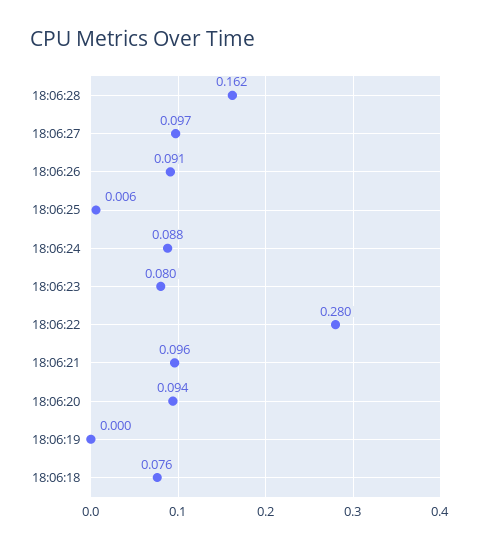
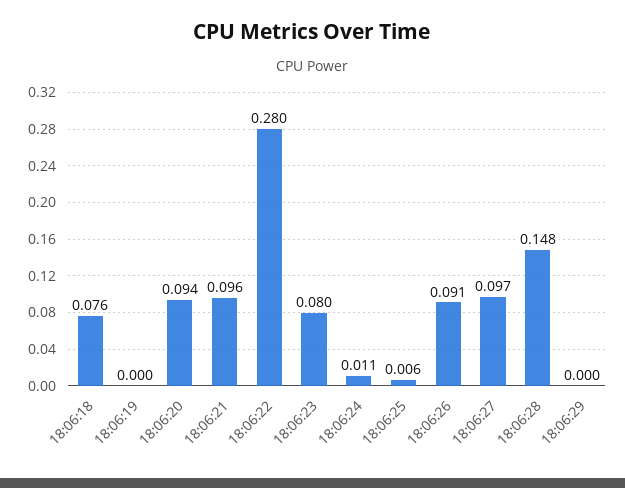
18:06:28: 0.162 -> 0.148
18:06:24: 0.088 -> 0.011
18:06:29: none -> 0

